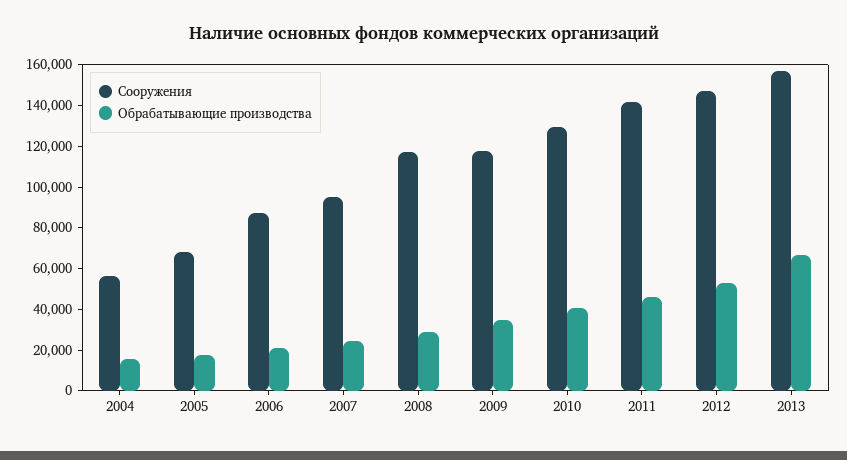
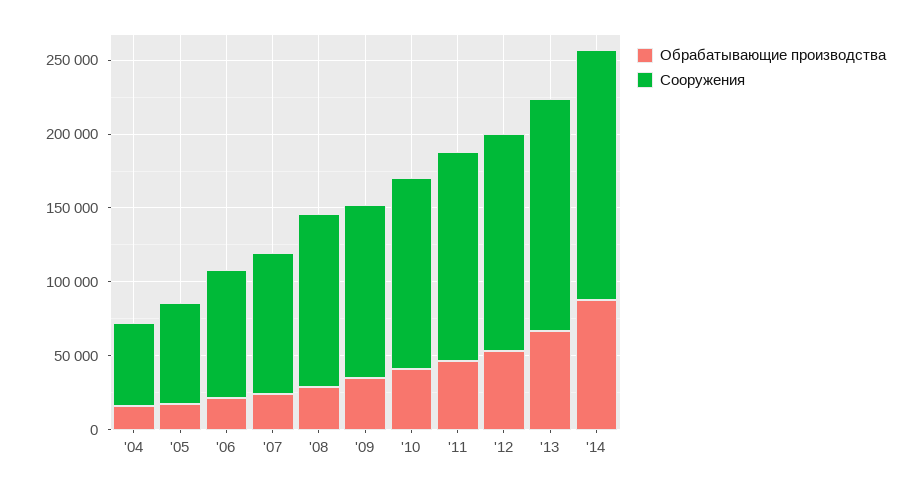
Обрабатывающие производства, '14: none -> 90000
Сооружения, '14: none -> 170000

